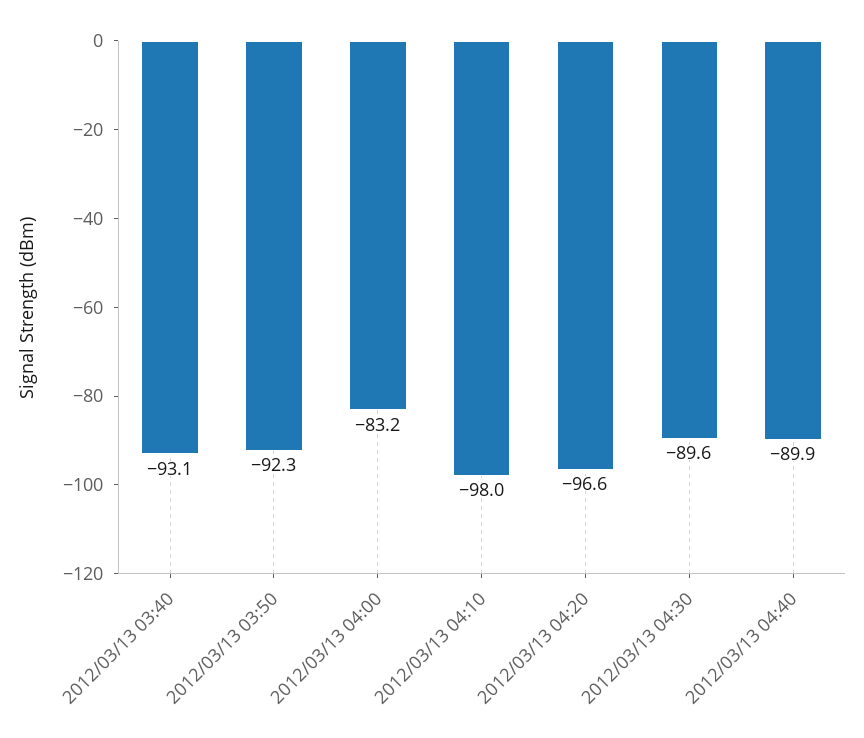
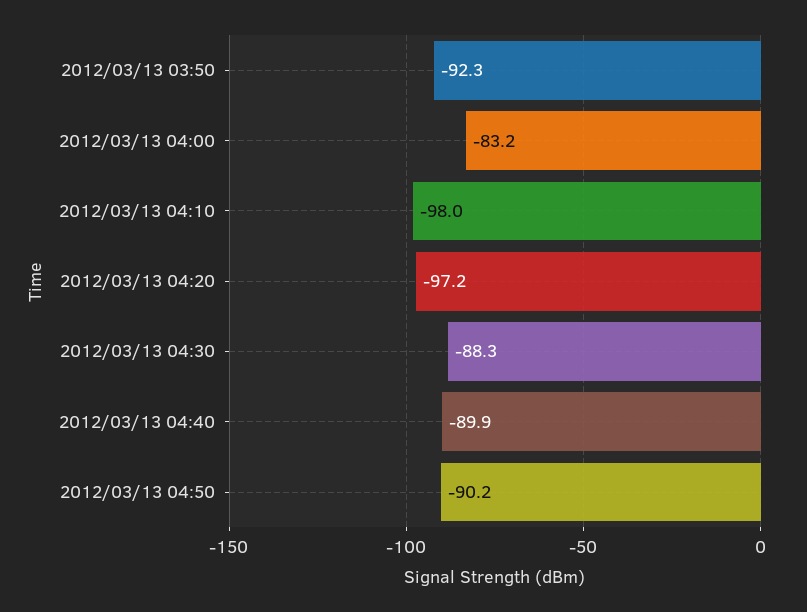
2012/03/13 03:40: -93.1 -> none
2012/03/13 04:20: -96.6 -> -97.2
2012/03/13 04:30: -89.6 -> -88.3
2012/03/13 04:50: none -> -90.2

